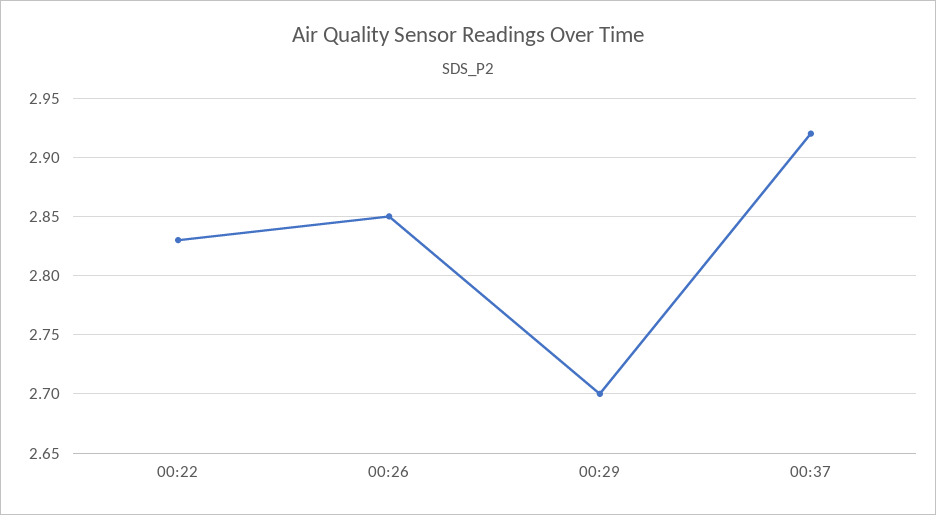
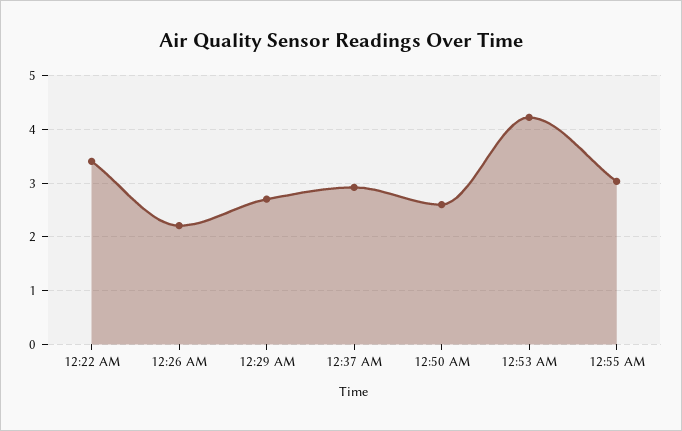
00:22: 2.83 -> 3.4
00:26: 2.85 -> 2.2
12:50 AM: none -> 2.6
12:53 AM: none -> 4.2
12:55 AM: none -> 3

